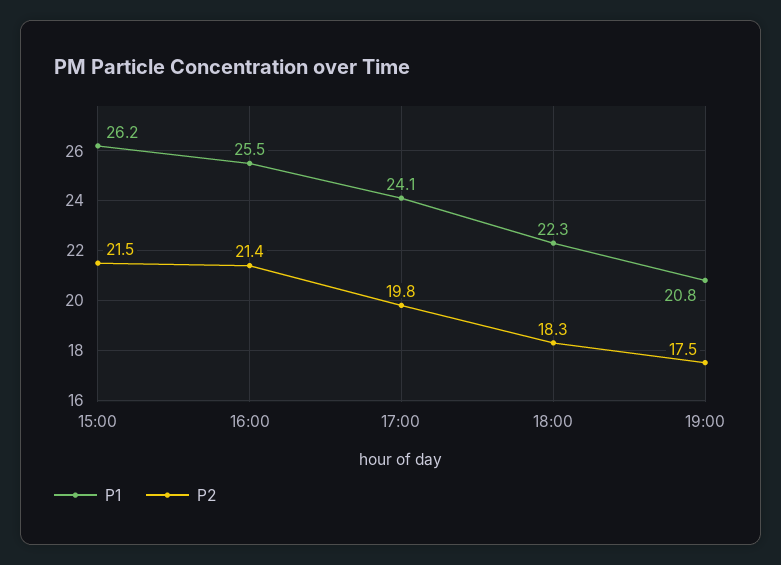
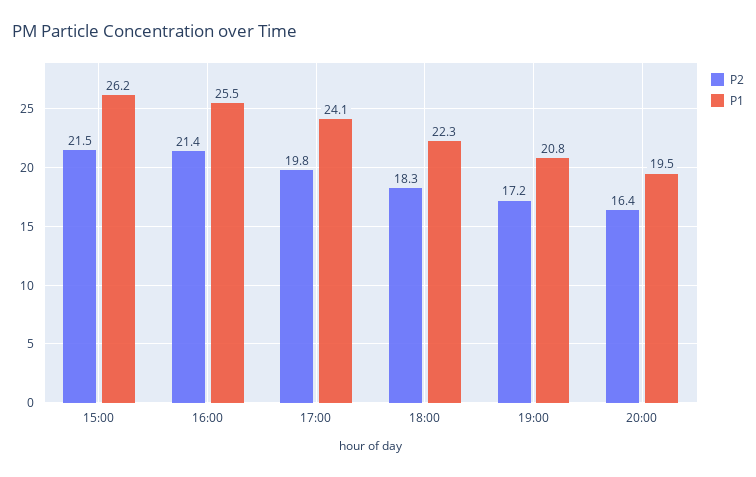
P2, 19:00: 17.5 -> 17.2
P2, 20:00: none -> 16.4
P1, 20:00: none -> 19.5

